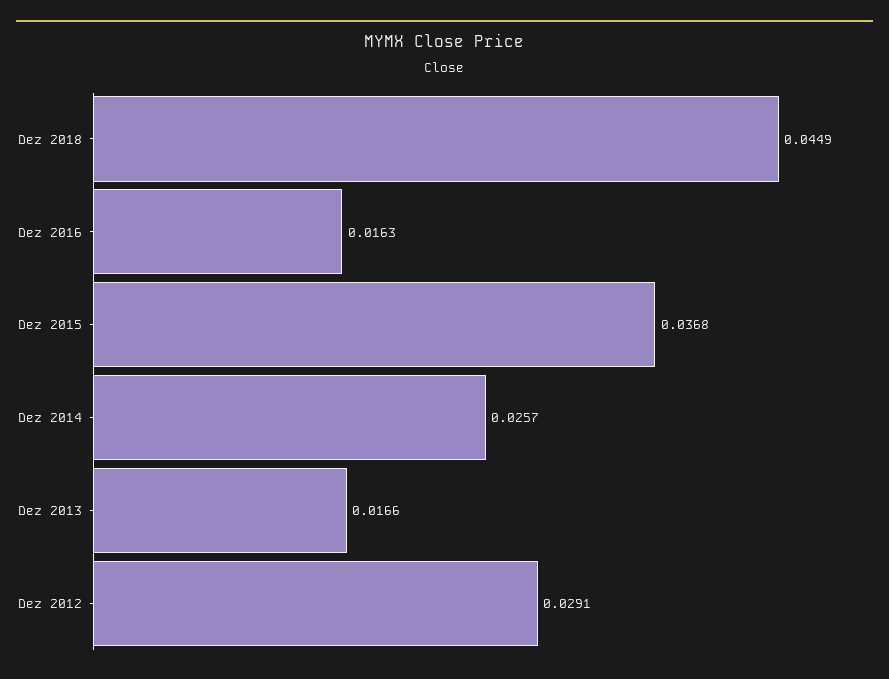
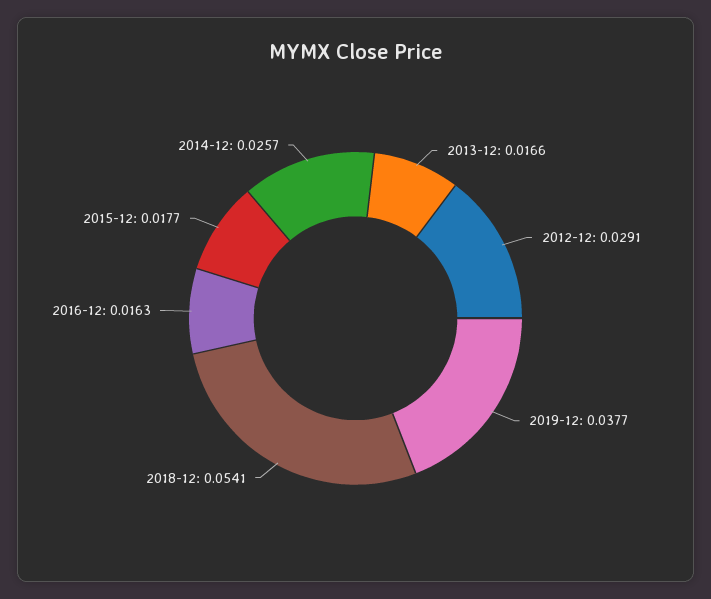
Dez 2018: 0.0449 -> 0.0541
Dez 2015: 0.0368 -> 0.0177
2019-12: none -> 0.0377

